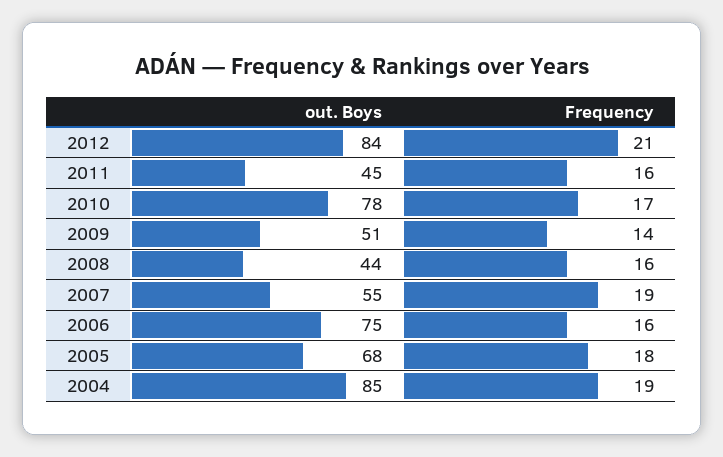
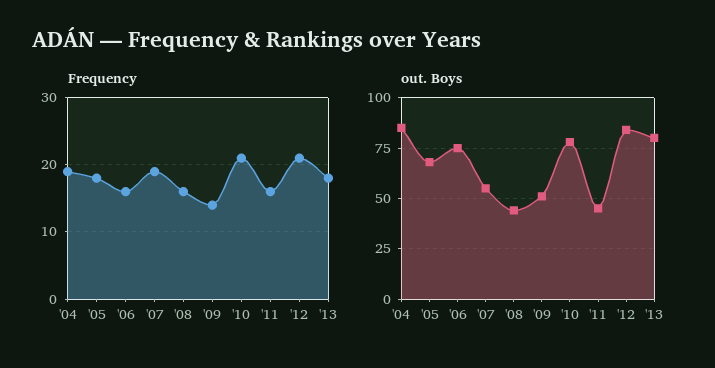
Frequency, 2010: 17 -> 21
Frequency, '13: none -> 18
out. Boys, '13: none -> 80

